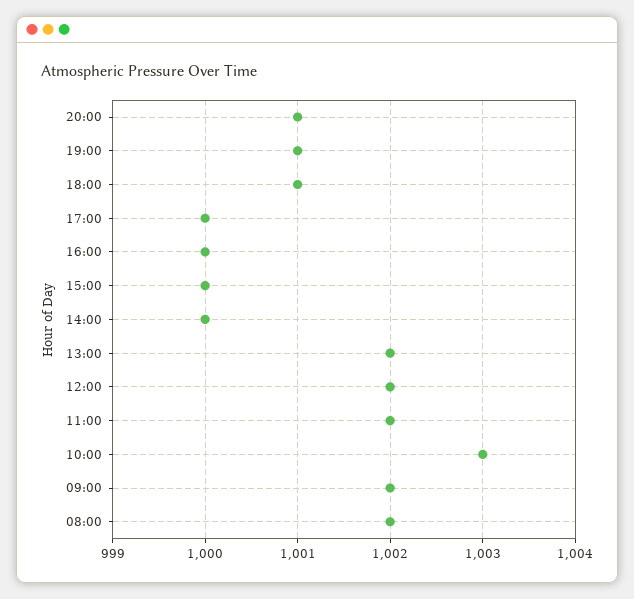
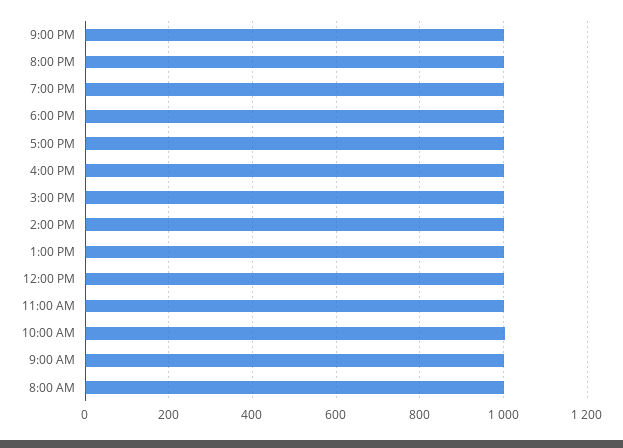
9:00 PM: none -> 1000

